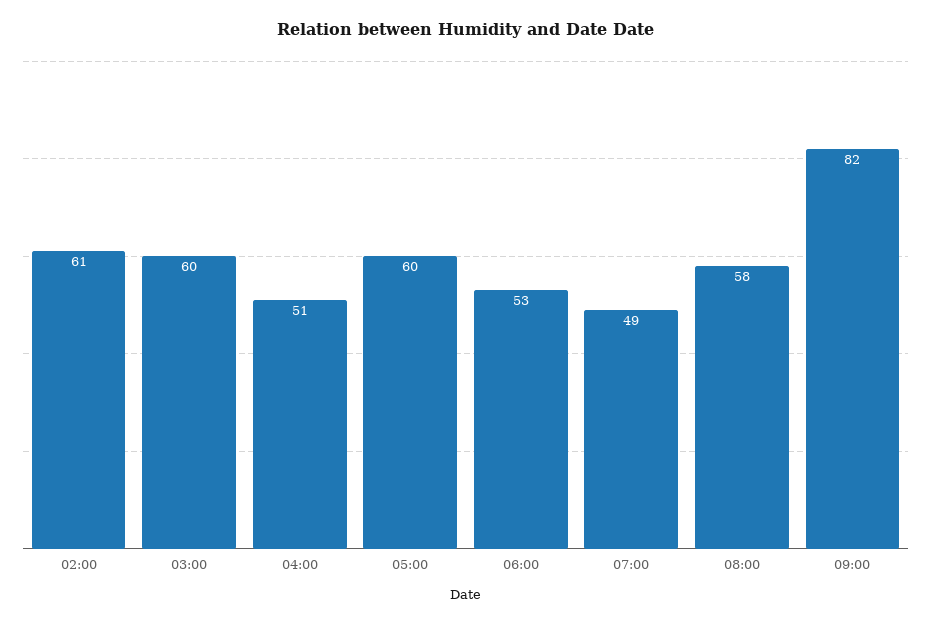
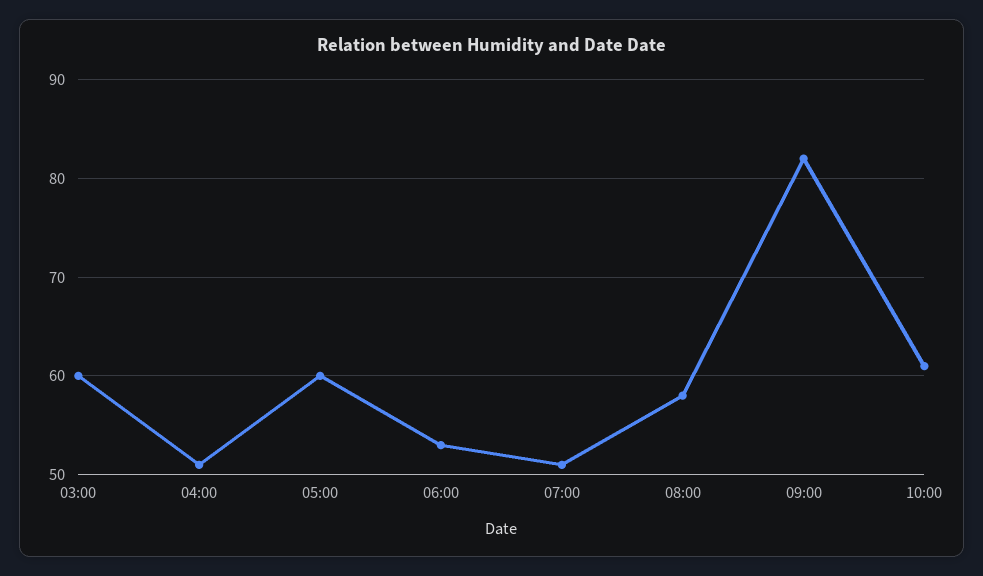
02:00: 61 -> none
07:00: 49 -> 51
10:00: none -> 61

